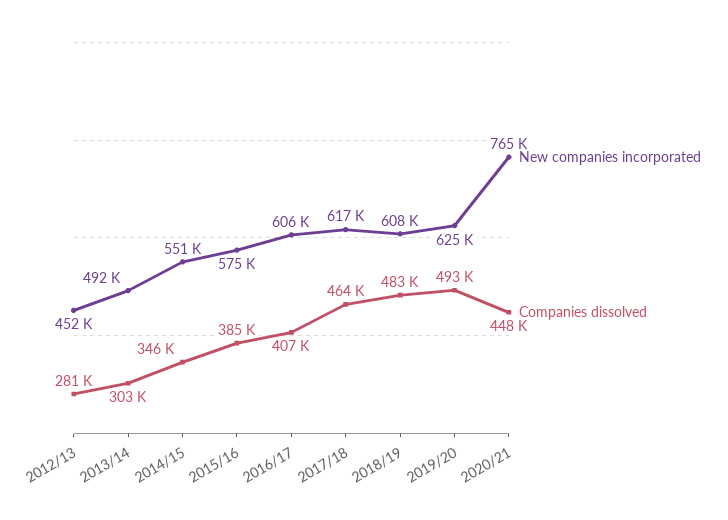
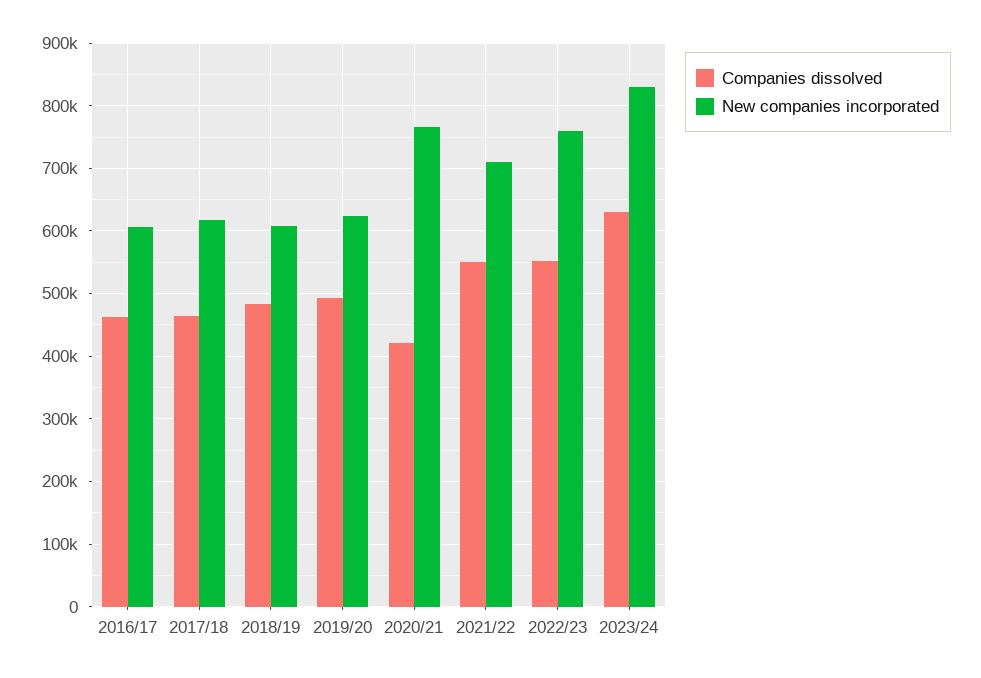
New companies incorporated, 2012/13: 452000 -> none
Companies dissolved, 2012/13: 281000 -> none
New companies incorporated, 2013/14: 492000 -> none
Companies dissolved, 2013/14: 303000 -> none
New companies incorporated, 2014/15: 551000 -> none
Companies dissolved, 2014/15: 346000 -> none
New companies incorporated, 2015/16: 575000 -> none
Companies dissolved, 2015/16: 385000 -> none
Companies dissolved, 2016/17: 407000 -> 460000
Companies dissolved, 2020/21: 448000 -> 420000
Companies dissolved, 2021/22: none -> 550000
New companies incorporated, 2021/22: none -> 710000
Companies dissolved, 2022/23: none -> 550000
New companies incorporated, 2022/23: none -> 760000
Companies dissolved, 2023/24: none -> 630000
New companies incorporated, 2023/24: none -> 830000

